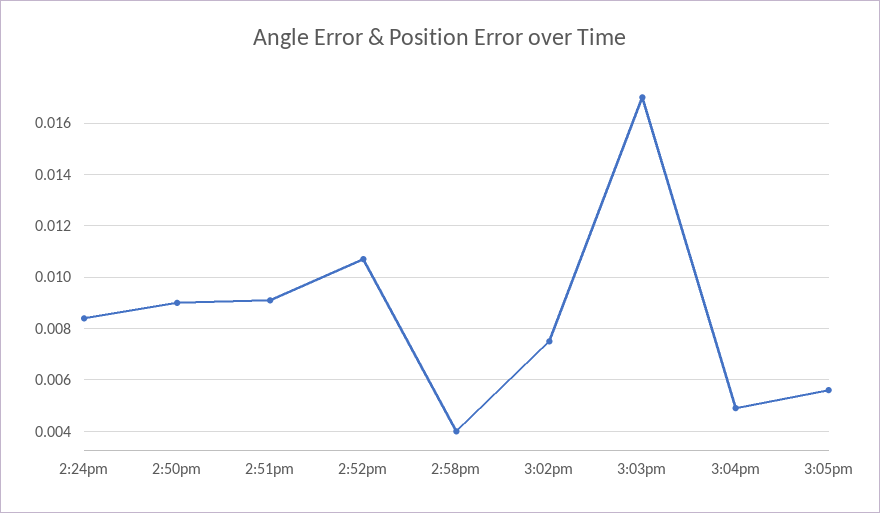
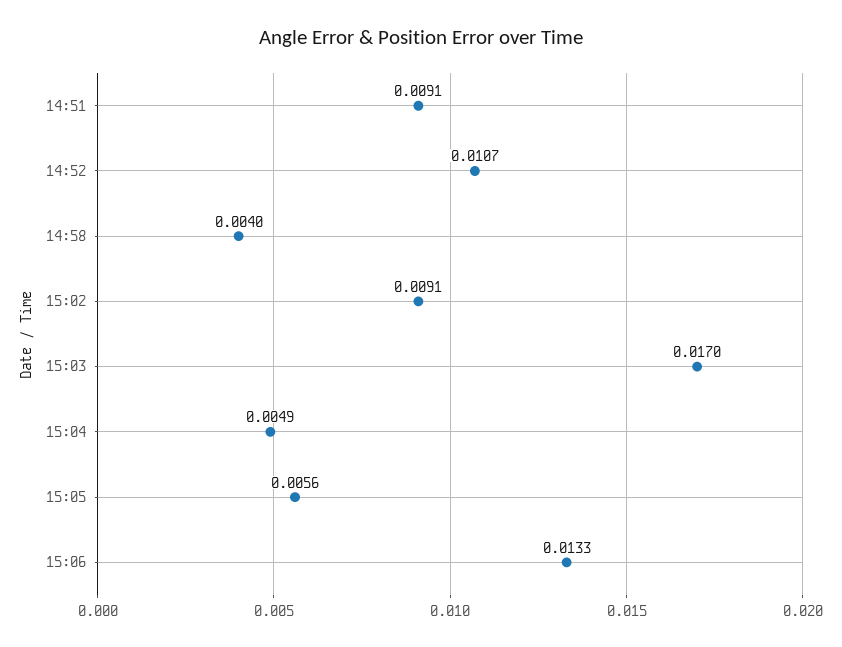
2:24pm: 0.0085 -> none
2:50pm: 0.009 -> none
3:02pm: 0.0075 -> 0.0091
15:06: none -> 0.0133

